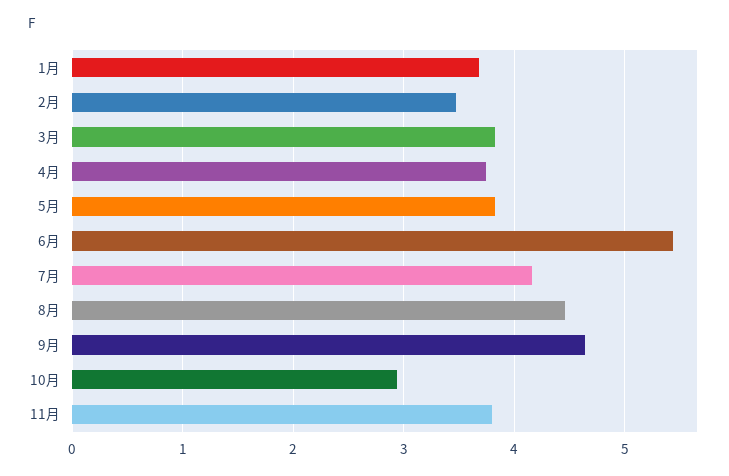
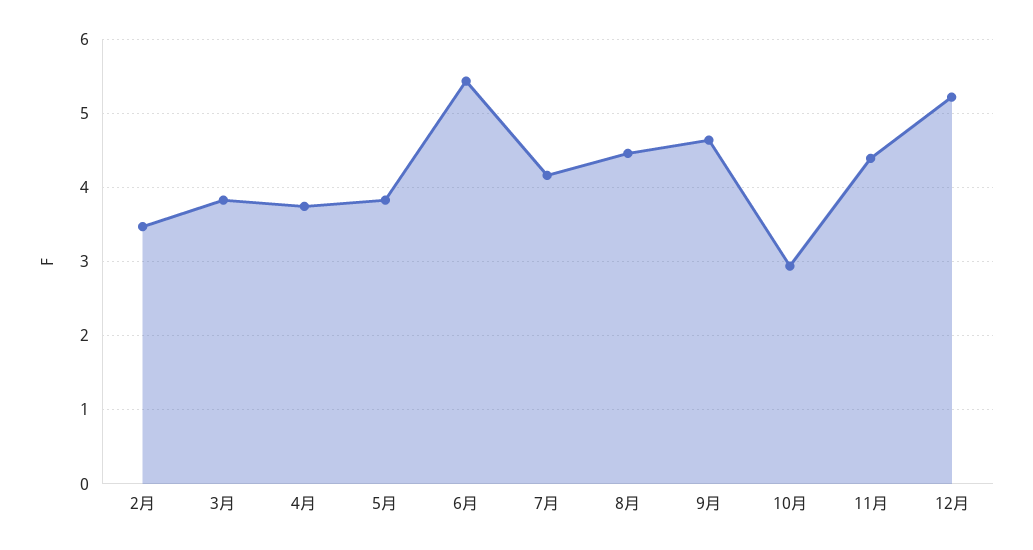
1月: 3.7 -> none
11月: 3.8 -> 4.4
12月: none -> 5.2

